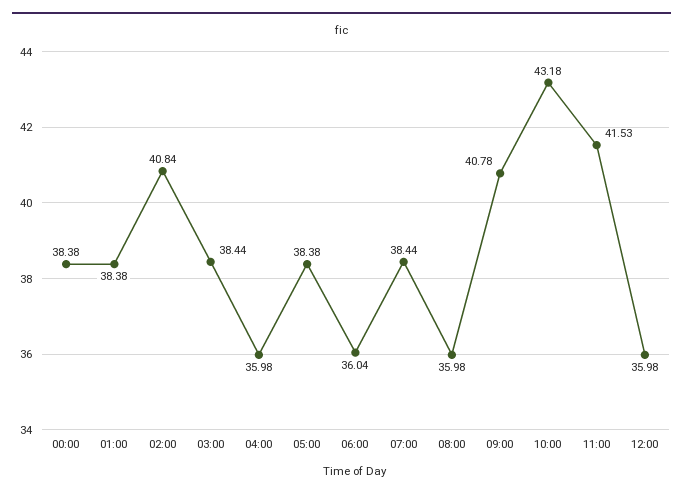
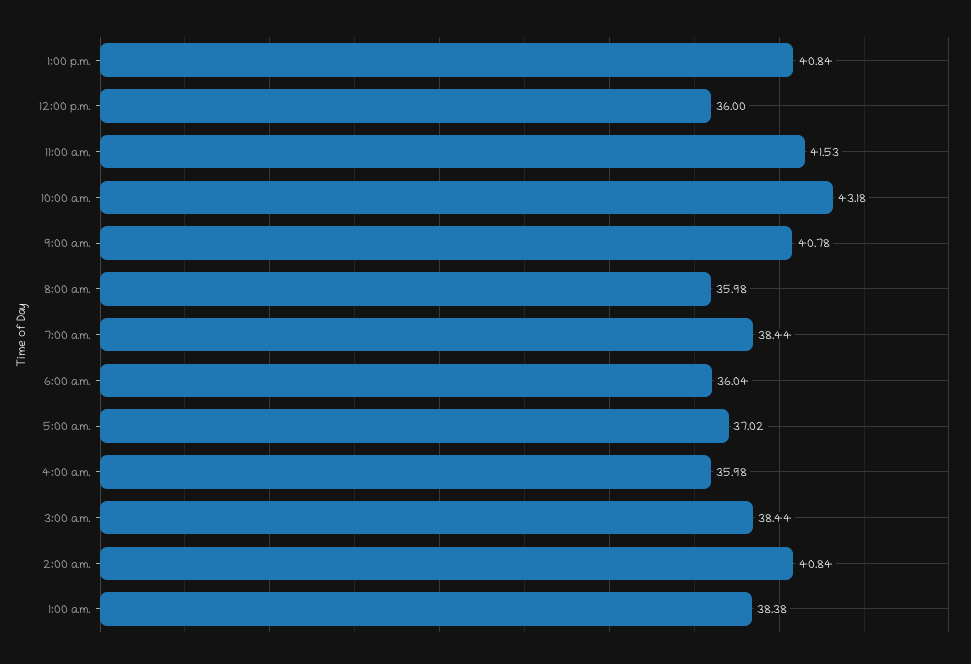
00:00: 38.38 -> none
05:00: 38.38 -> 37.02
12:00: 35.98 -> 36
1:00 p.m.: none -> 40.84

